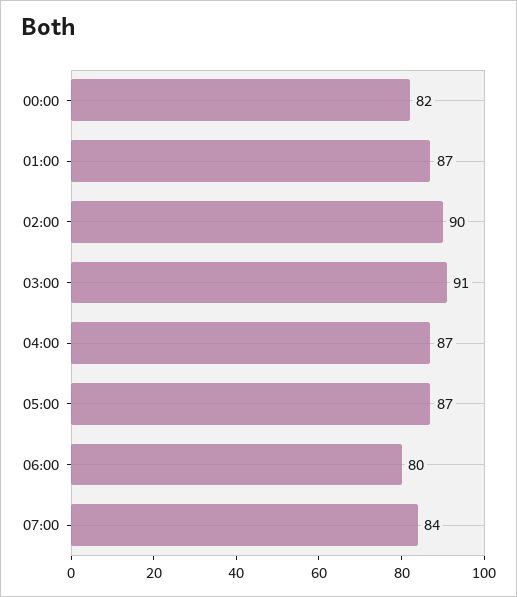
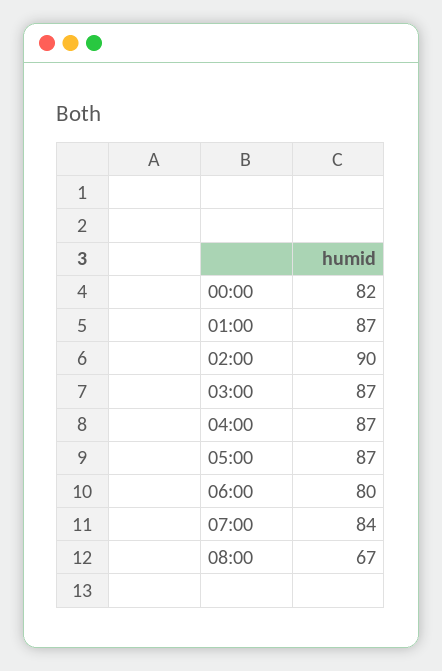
03:00: 91 -> 87
08:00: none -> 67

